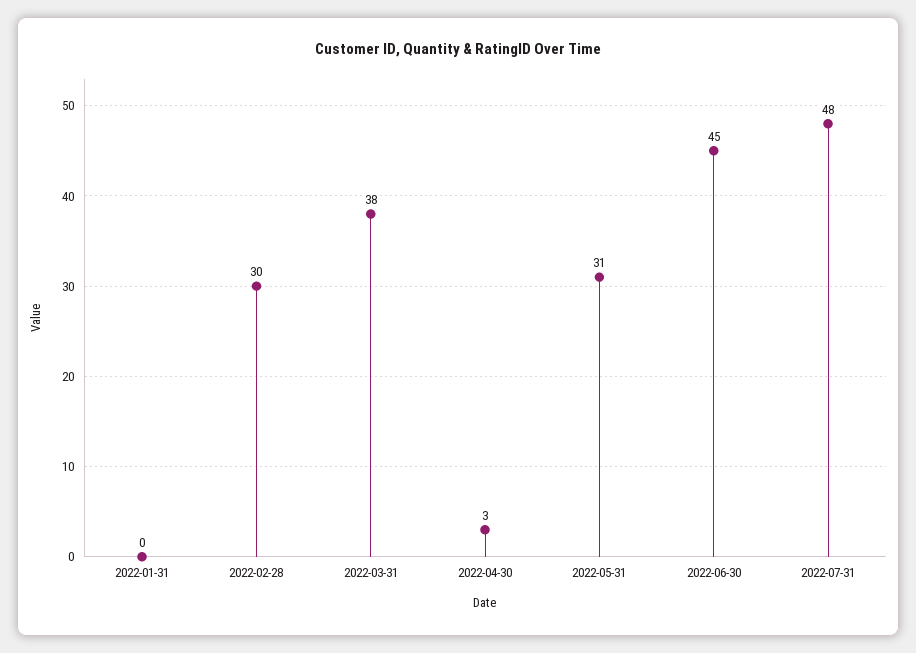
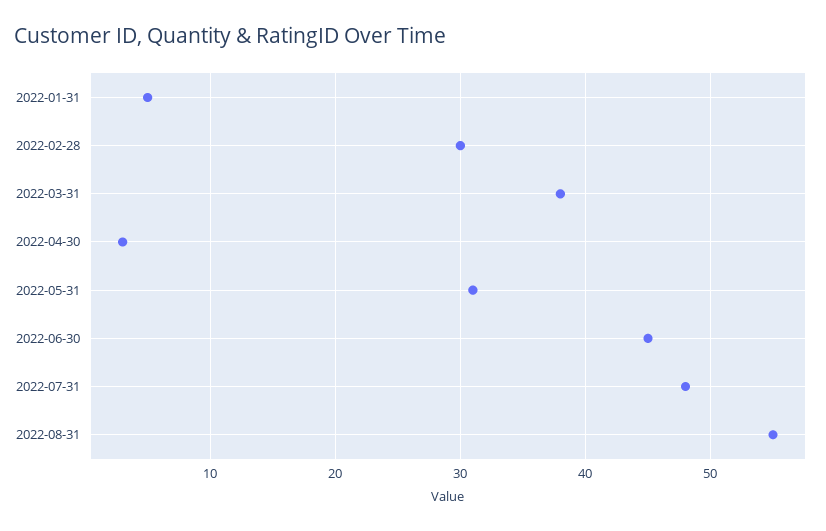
2022-01-31: 0 -> 5
2022-08-31: none -> 55

